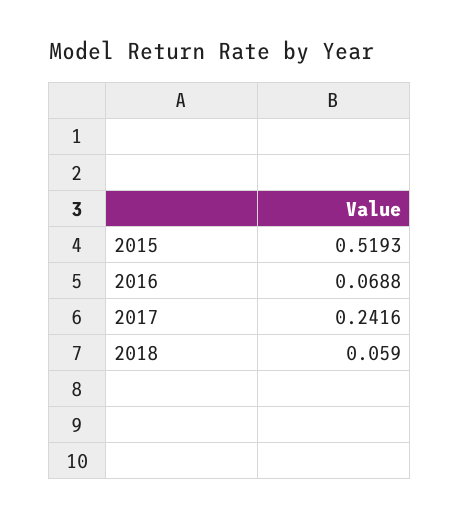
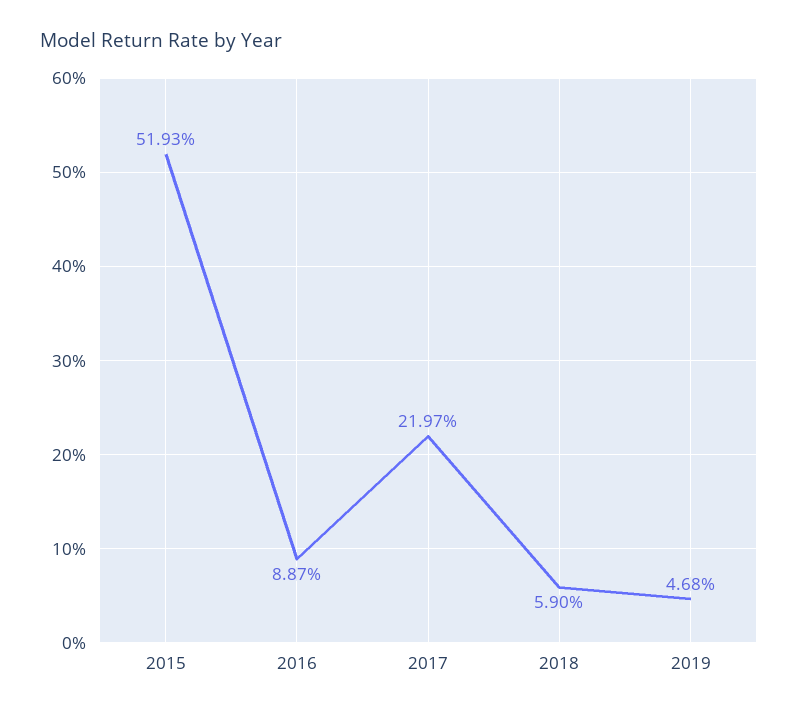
2016: 0.0688 -> 0.0887
2017: 0.2416 -> 0.2197
2019: none -> 0.0468

